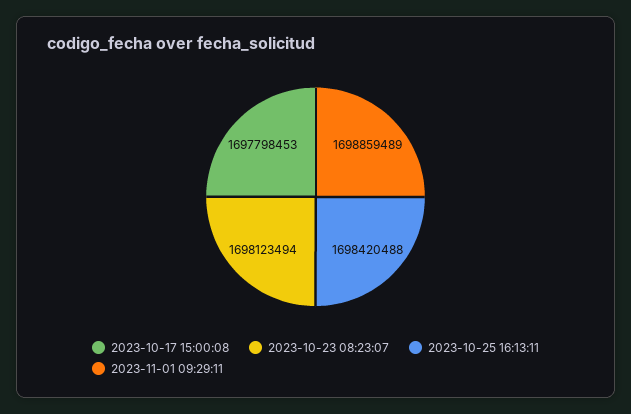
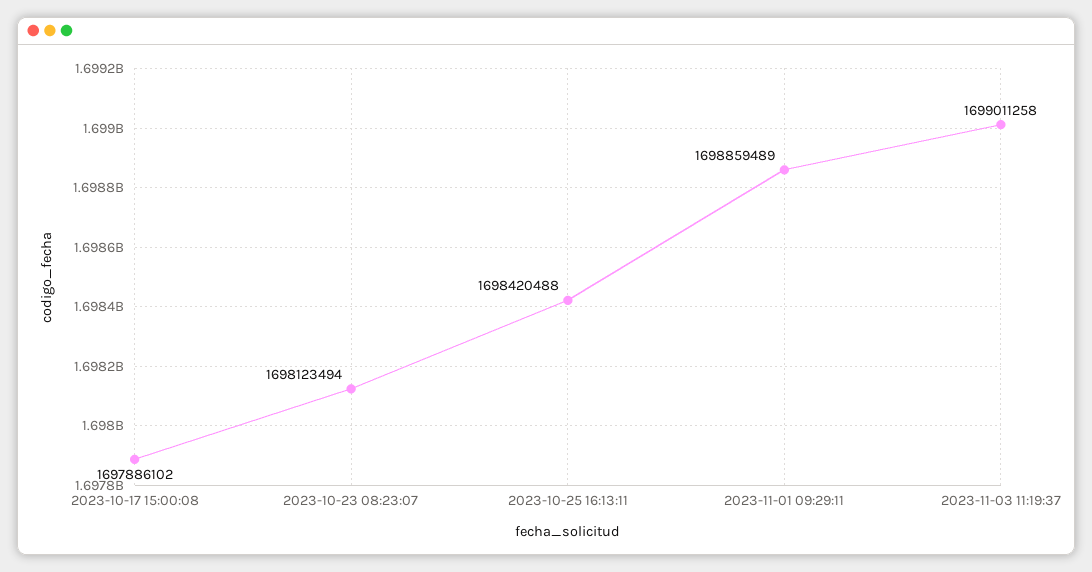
2023-10-17 15:00:08: 1697798453 -> 1697886102
2023-11-03 11:19:37: none -> 1699011258

